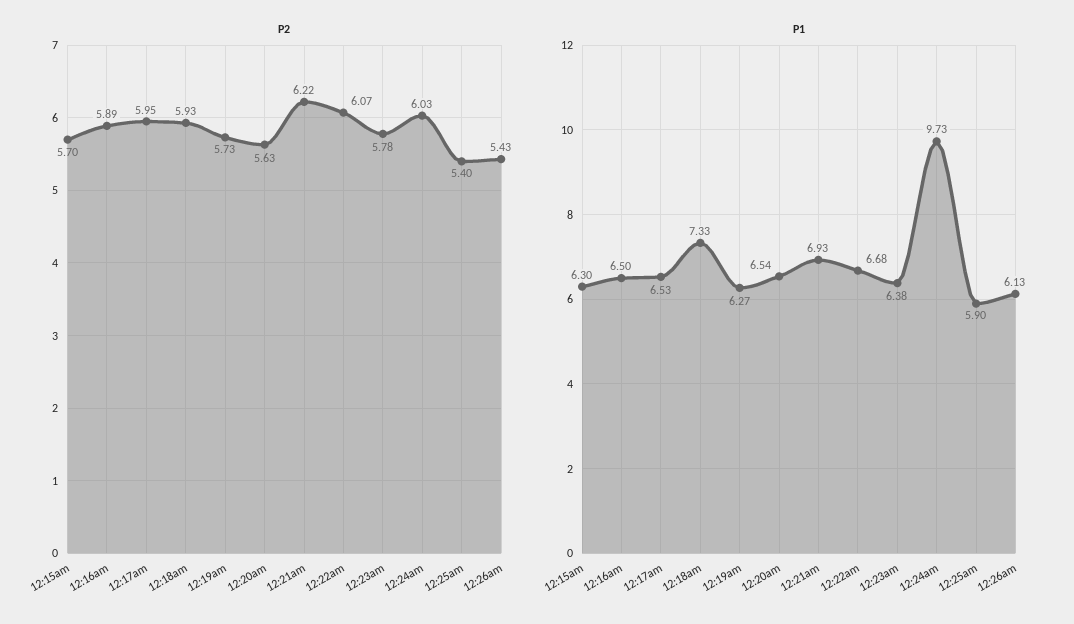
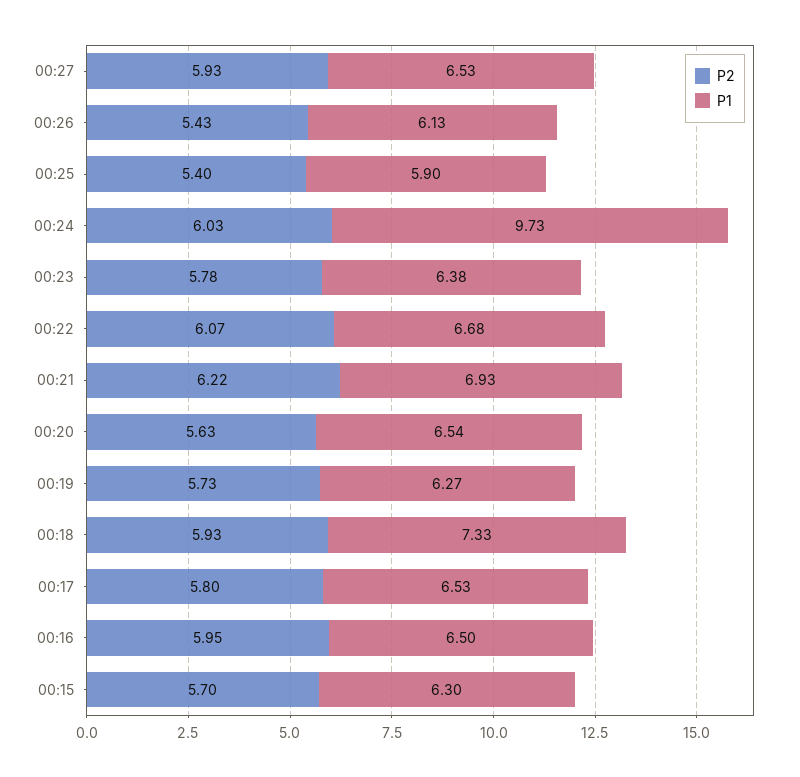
P2, 12:16am: 5.89 -> 5.95
P2, 12:17am: 5.95 -> 5.8
P2, 00:27: none -> 5.93
P1, 00:27: none -> 6.53

